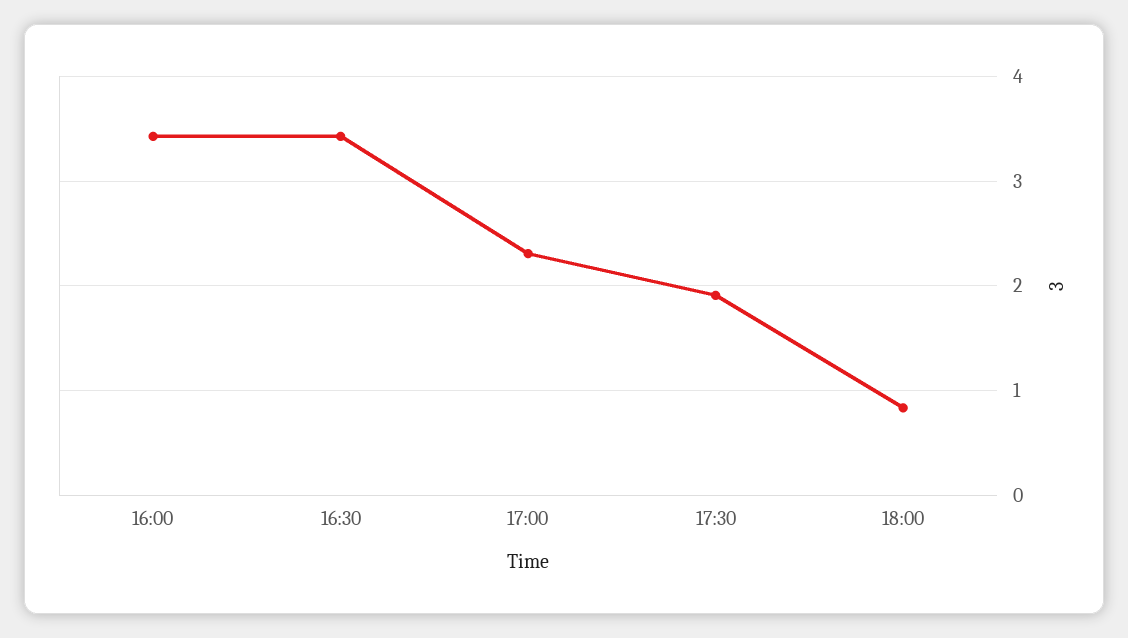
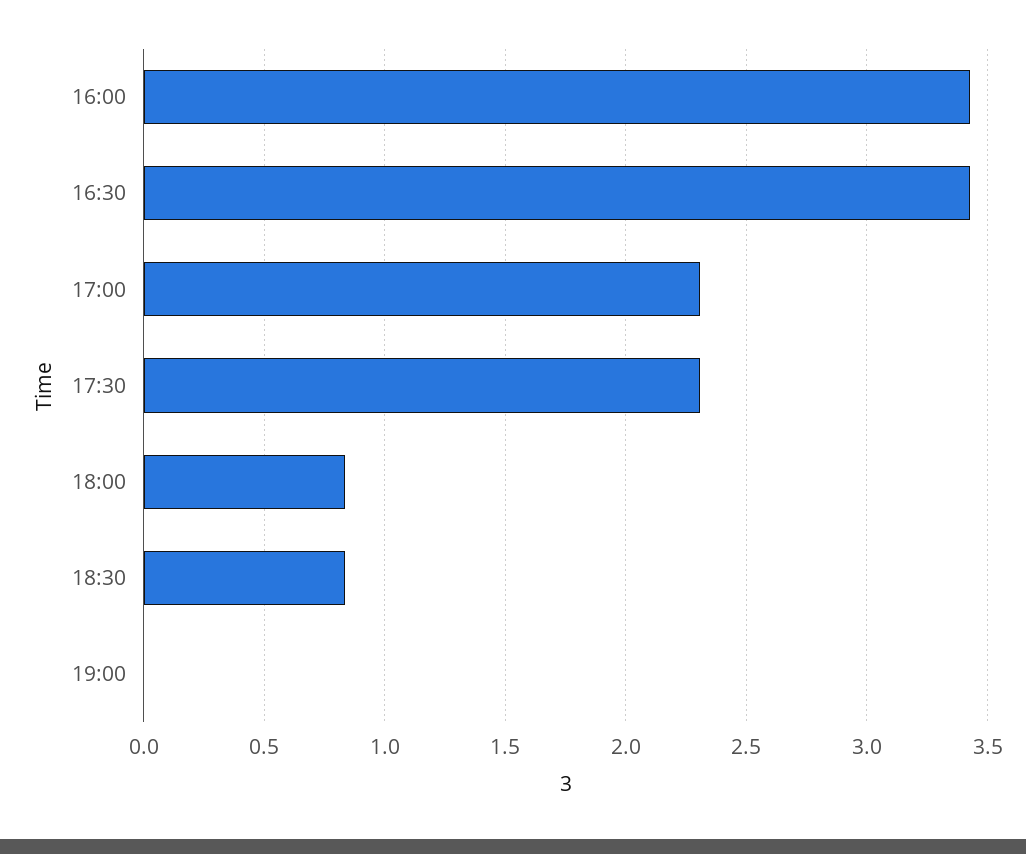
17:30: 1.9 -> 2.3
18:30: none -> 0.85
19:00: none -> 0

